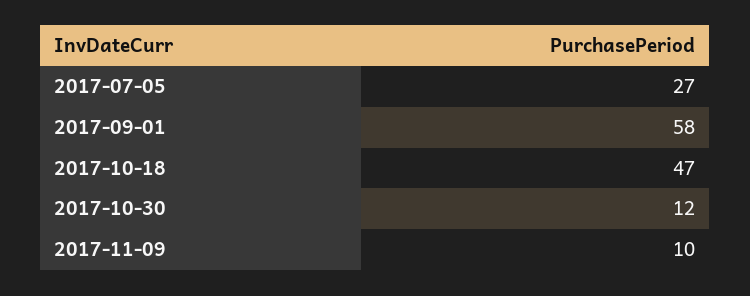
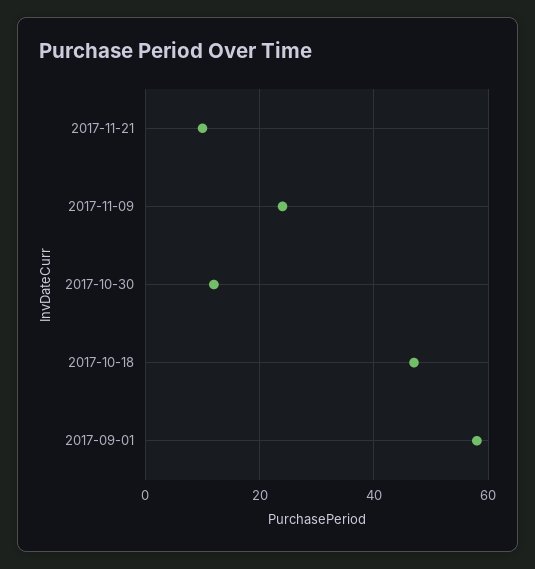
2017-07-05: 27 -> none
2017-11-09: 10 -> 25
2017-11-21: none -> 10

